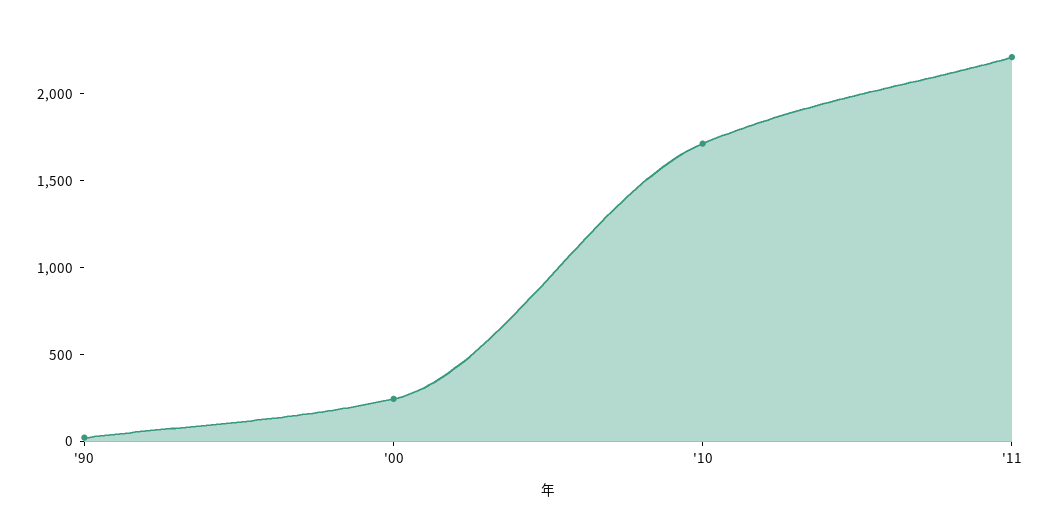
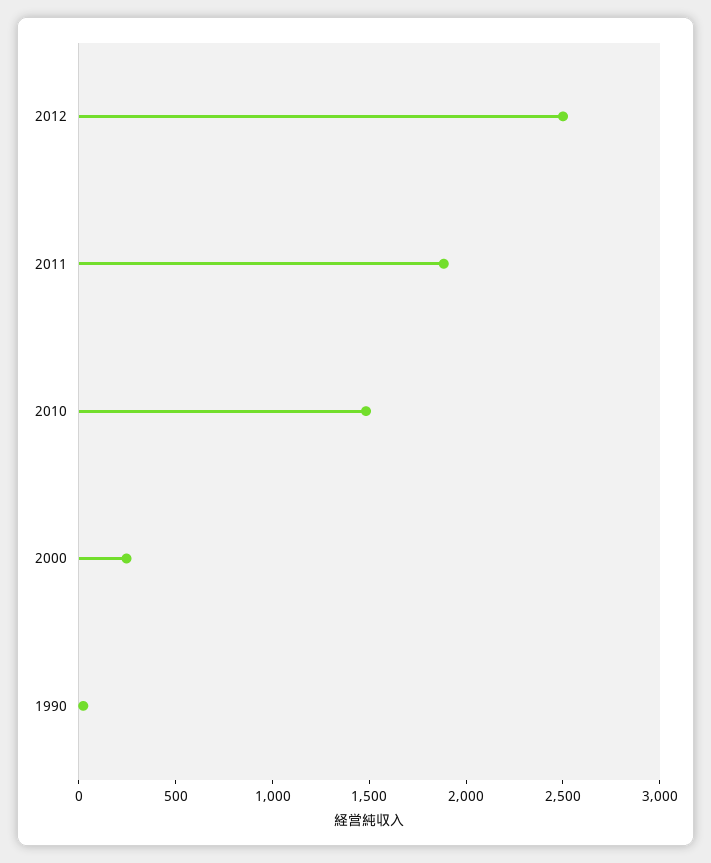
'10: 1700 -> 1500
'11: 2200 -> 1900
2012: none -> 2500

